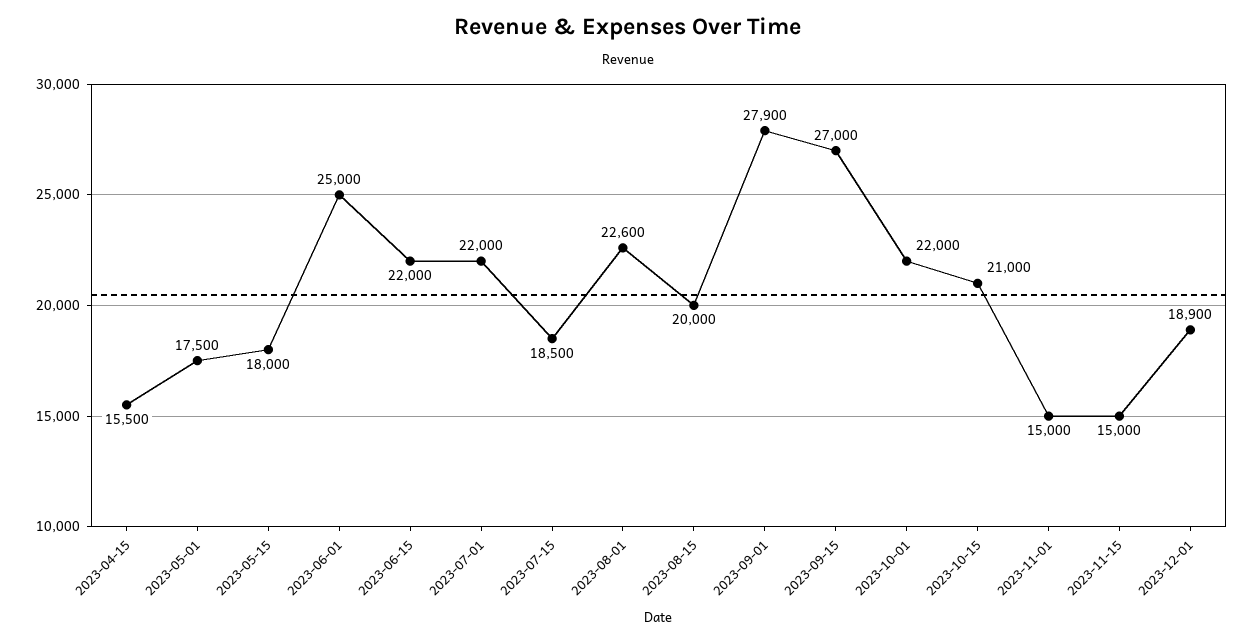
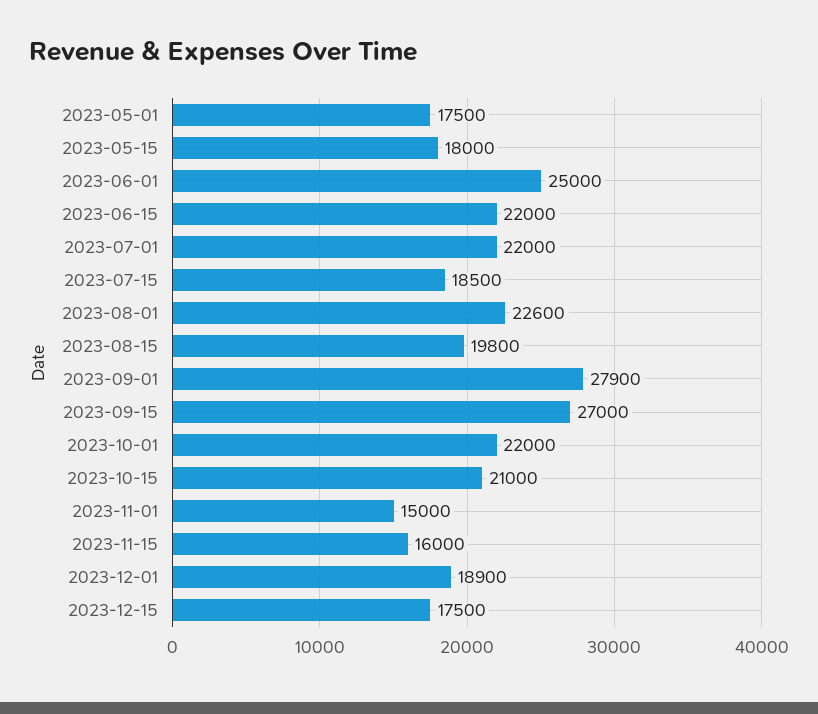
2023-04-15: 15500 -> none
2023-08-15: 20000 -> 19800
2023-11-15: 15000 -> 16000
2023-12-15: none -> 17500

